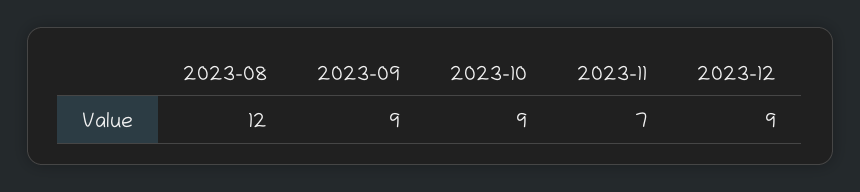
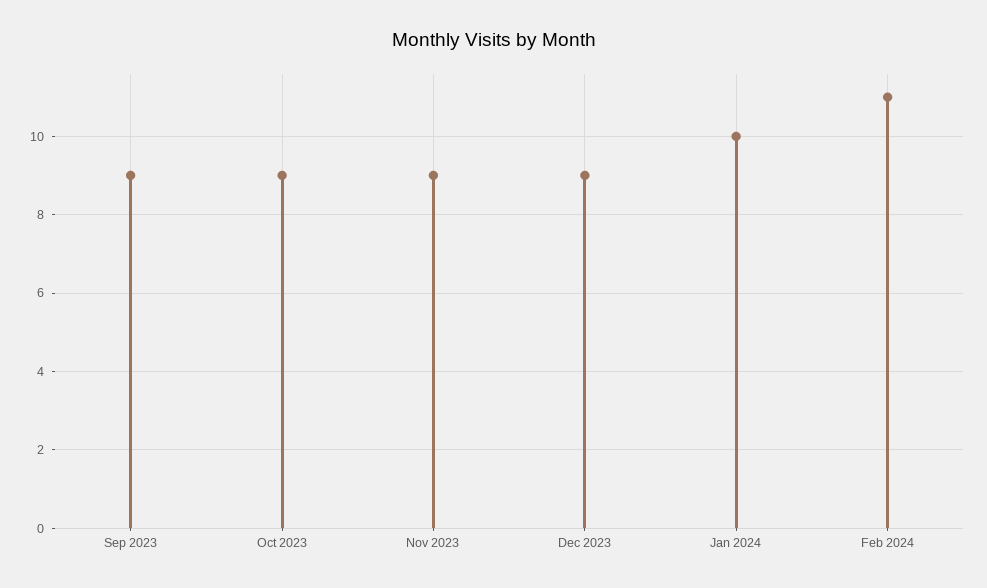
2023-08: 12 -> none
2023-11: 7 -> 9
Jan 2024: none -> 10
Feb 2024: none -> 11

